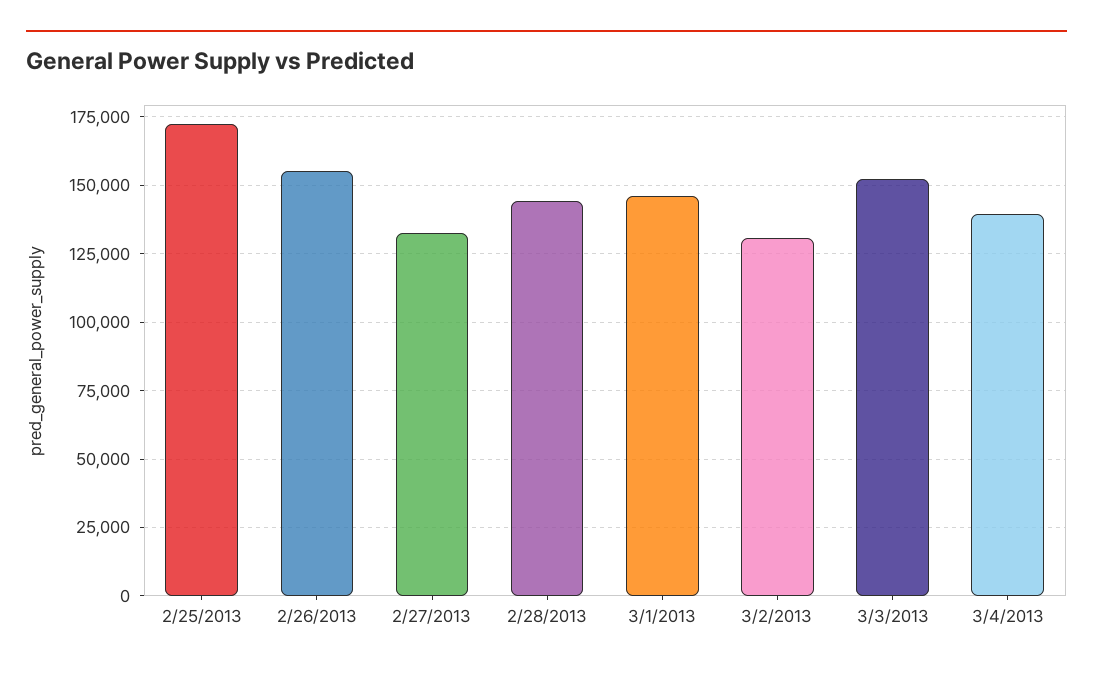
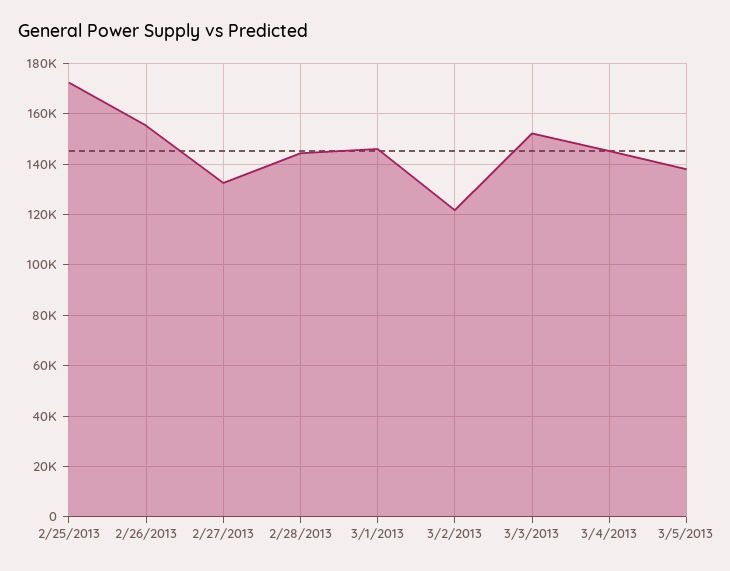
3/2/2013: 130000 -> 122500
3/4/2013: 140000 -> 145000
3/5/2013: none -> 137500

